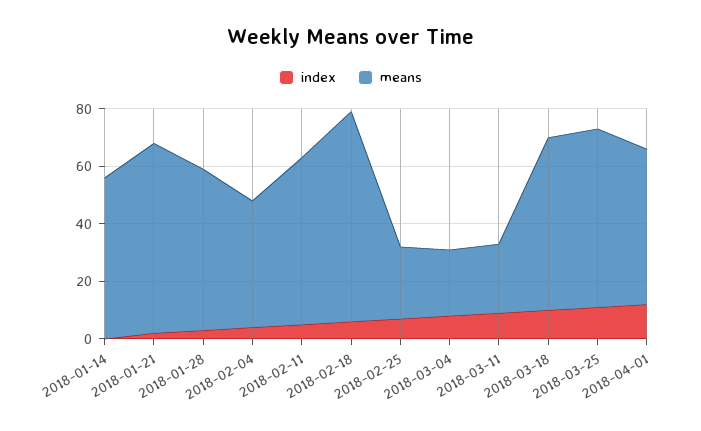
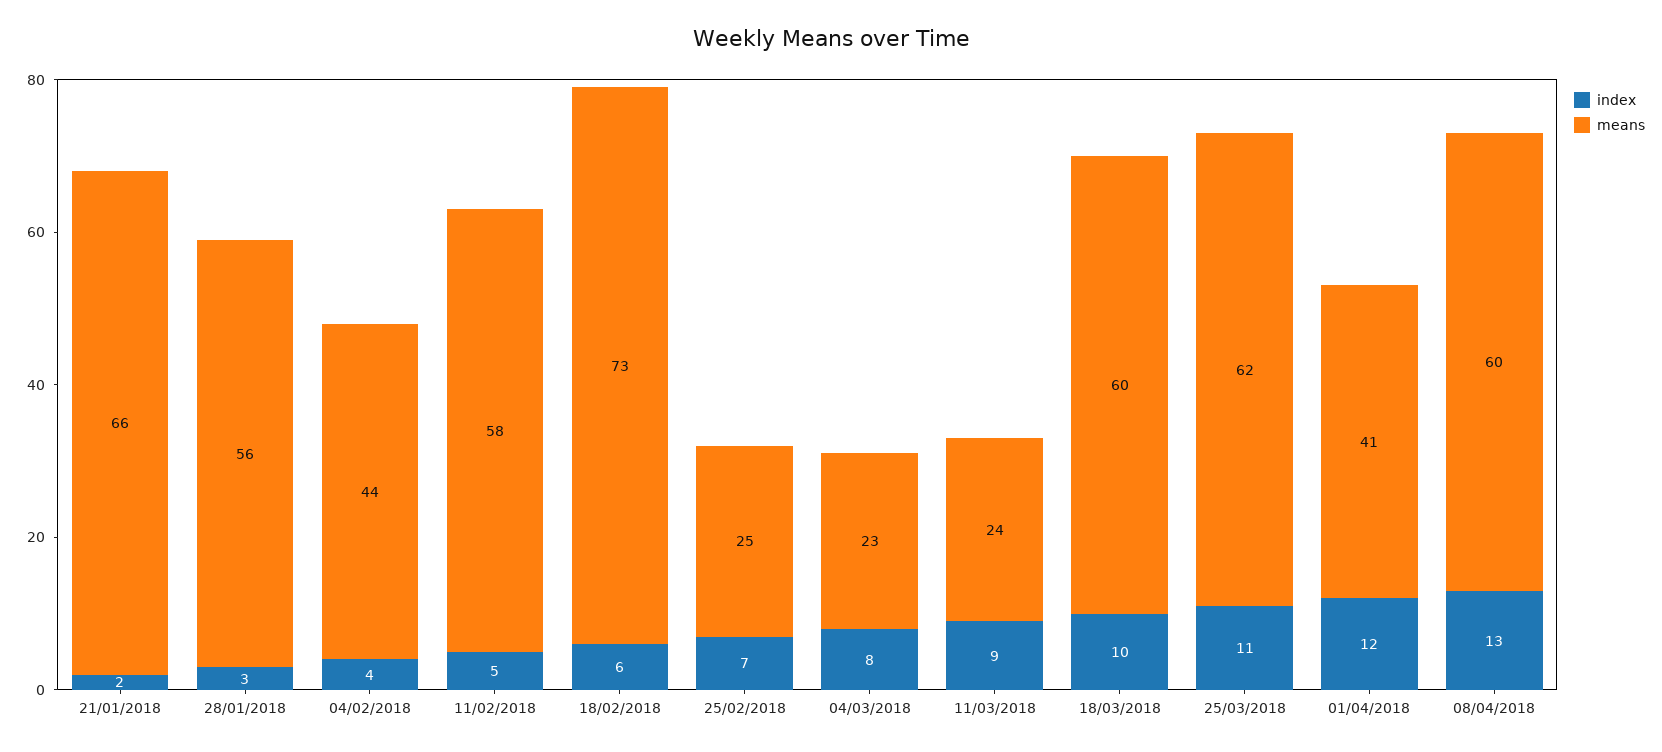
index, 2018-01-14: 0 -> none
means, 2018-01-14: 55 -> none
means, 2018-04-01: 55 -> 41
index, 08/04/2018: none -> 13
means, 08/04/2018: none -> 60

